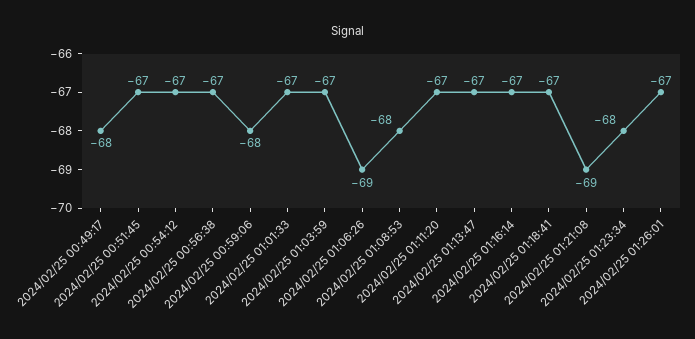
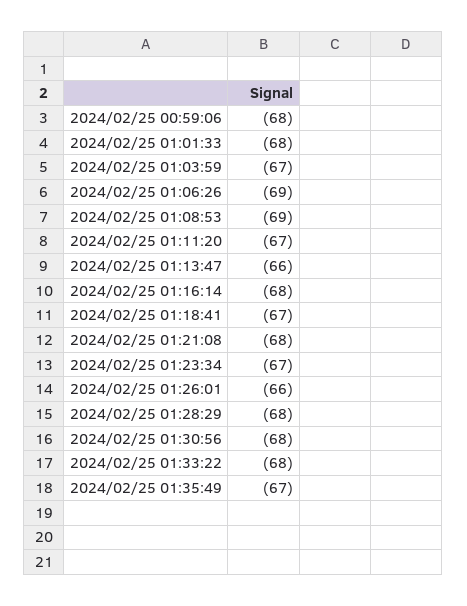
2024/02/25 00:49:17: -68 -> none
2024/02/25 00:51:45: -67 -> none
2024/02/25 00:54:12: -67 -> none
2024/02/25 00:56:38: -67 -> none
2024/02/25 01:01:33: -67 -> -68
2024/02/25 01:08:53: -68 -> -69
2024/02/25 01:13:47: -67 -> -66
2024/02/25 01:16:14: -67 -> -68
2024/02/25 01:21:08: -69 -> -68
2024/02/25 01:23:34: -68 -> -67
2024/02/25 01:26:01: -67 -> -66
2024/02/25 01:28:29: none -> -68
2024/02/25 01:30:56: none -> -68
2024/02/25 01:33:22: none -> -68
2024/02/25 01:35:49: none -> -67

